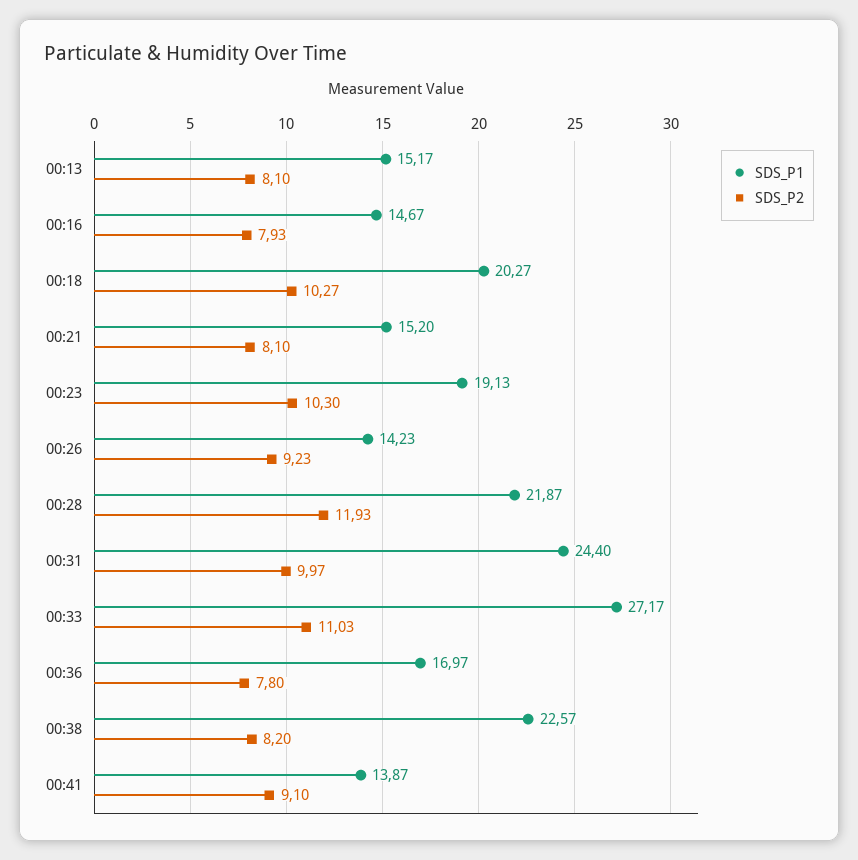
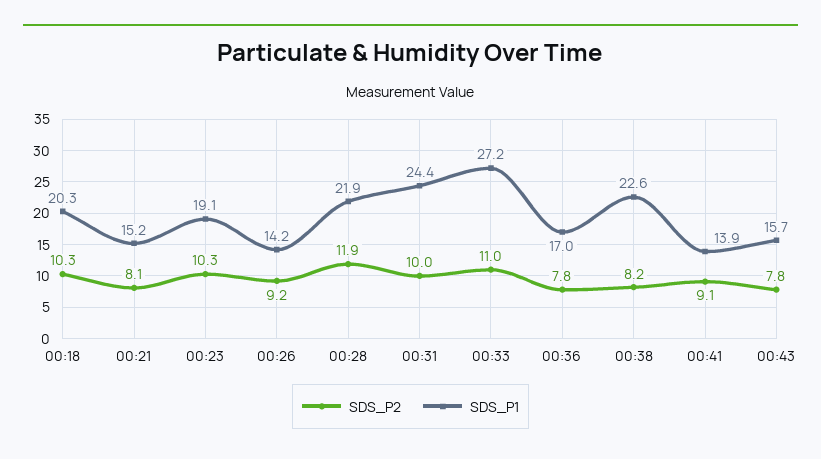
SDS_P1, 00:13: 15.17 -> none
SDS_P2, 00:13: 8.1 -> none
SDS_P1, 00:16: 14.67 -> none
SDS_P2, 00:16: 7.93 -> none
SDS_P2, 00:43: none -> 7.8
SDS_P1, 00:43: none -> 15.7

